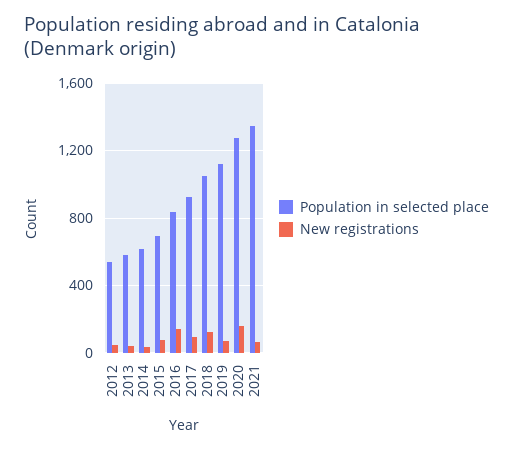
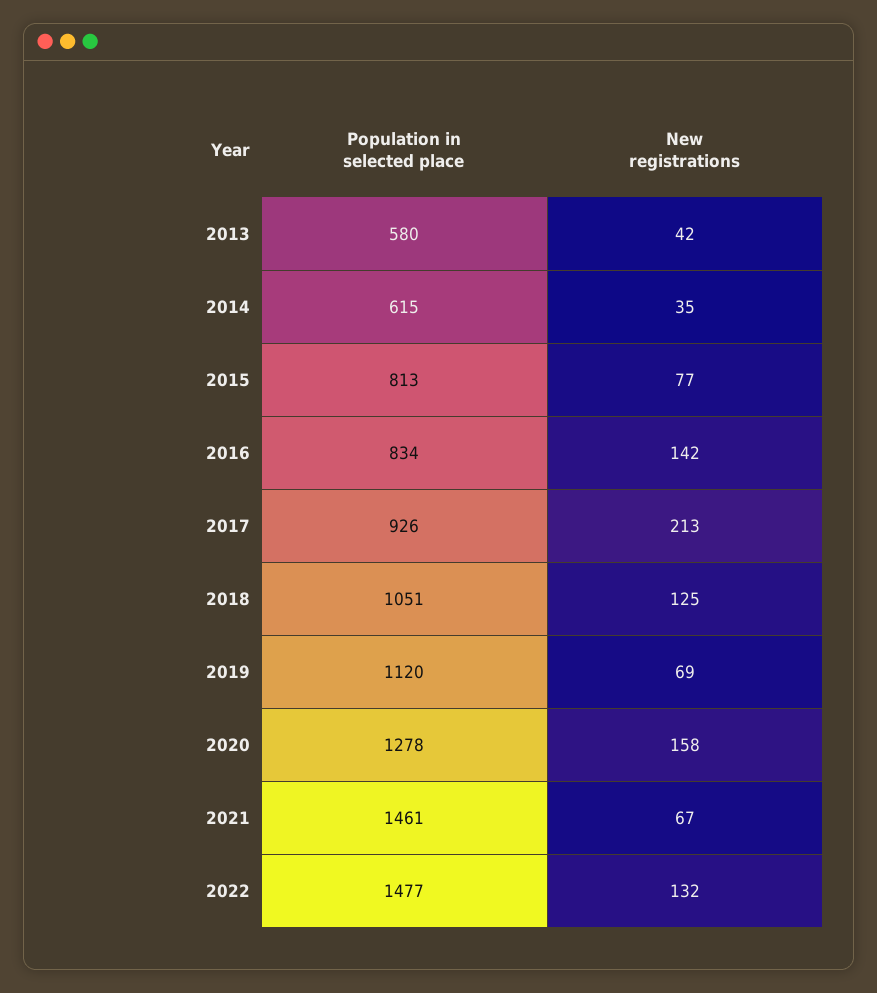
Population in selected place, 2012: 550 -> none
New registrations, 2012: 50 -> none
Population in selected place, 2015: 700 -> 813
New registrations, 2017: 100 -> 213
Population in selected place, 2021: 1350 -> 1461
Population in selected place, 2022: none -> 1477
New registrations, 2022: none -> 132

